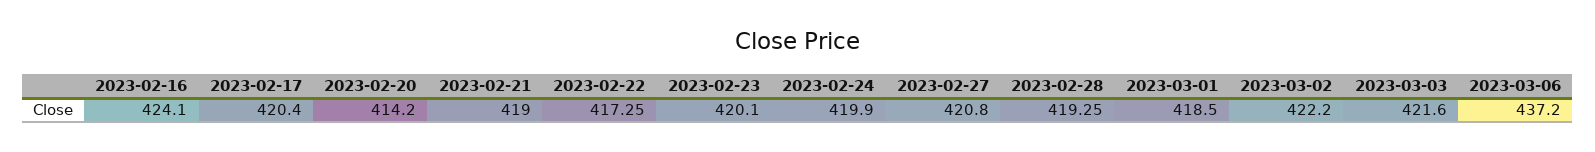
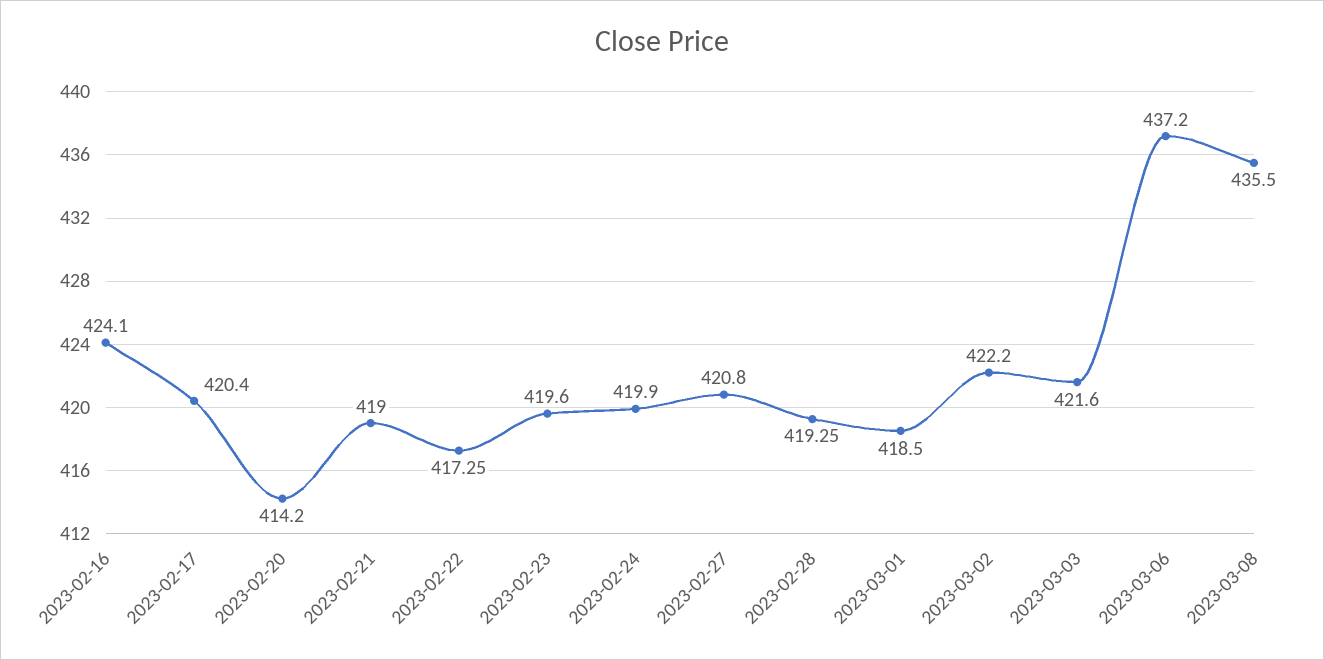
2023-02-23: 420.1 -> 419.6
2023-03-08: none -> 435.5

